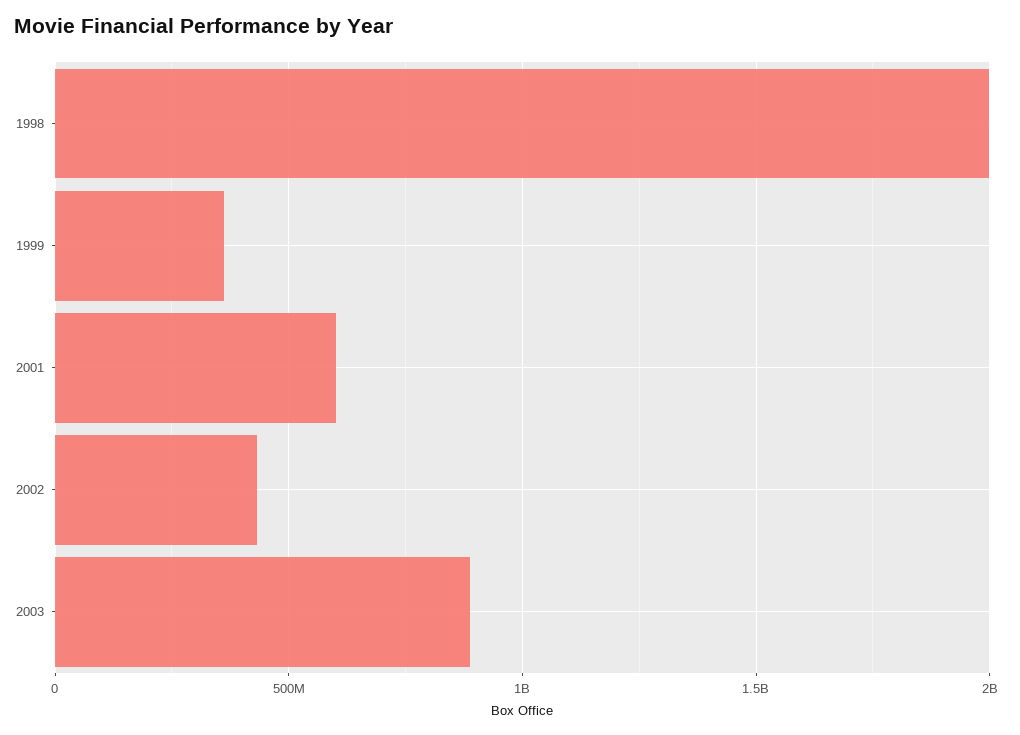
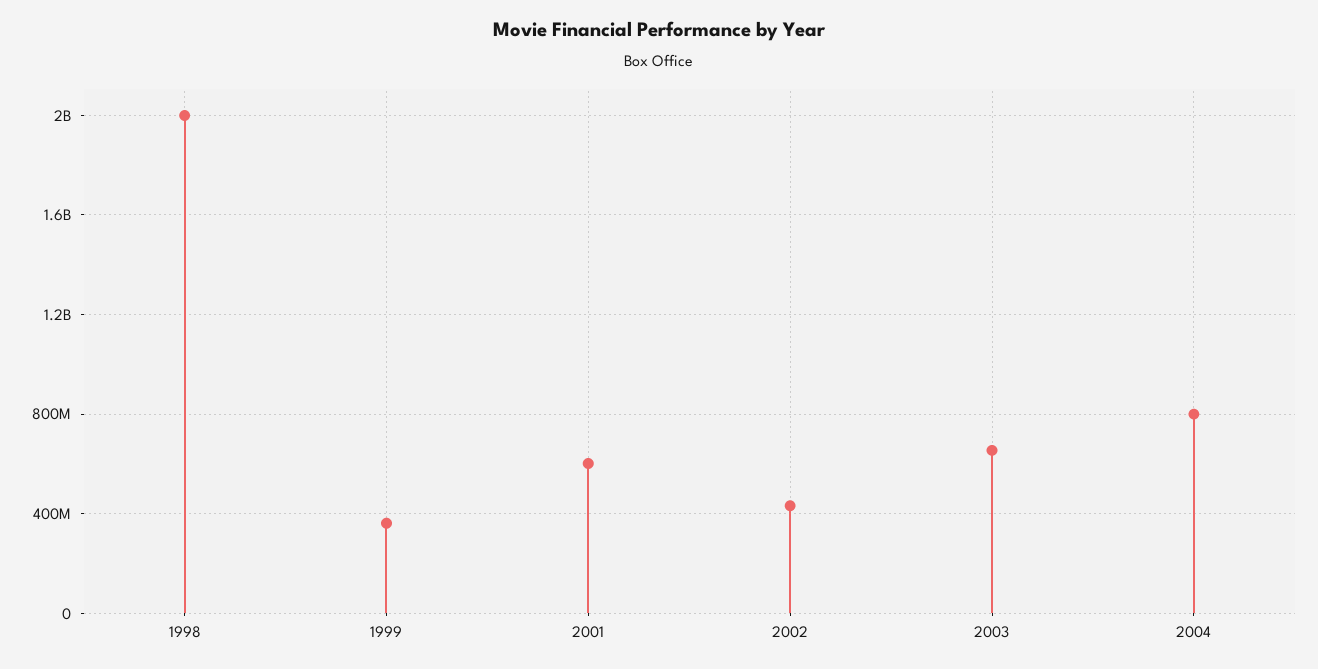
2003: 900000000 -> 650000000
2004: none -> 800000000

